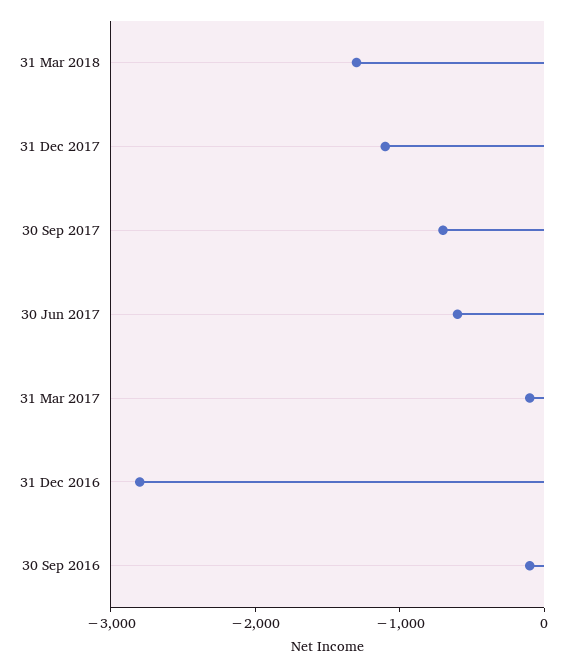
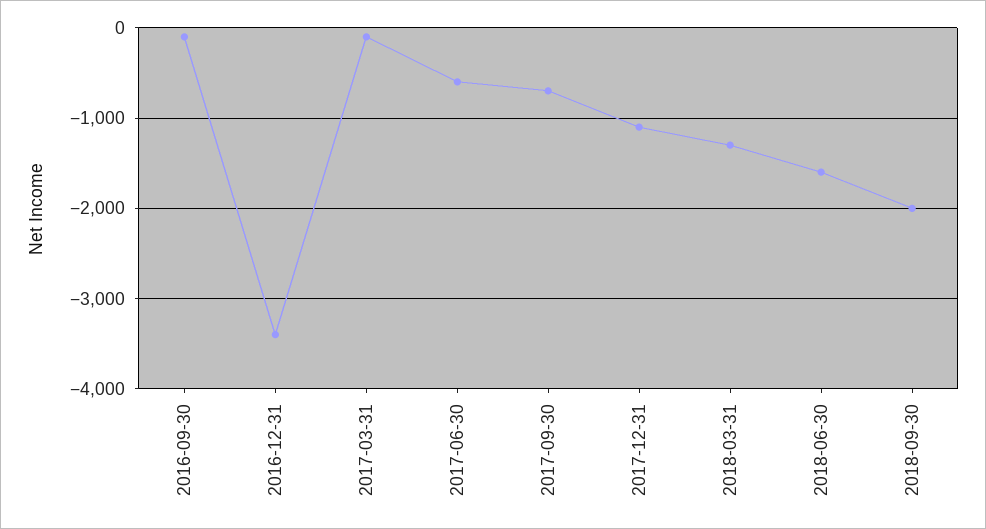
31 Dec 2016: -2800 -> -3400
2018-06-30: none -> -1600
2018-09-30: none -> -2000

